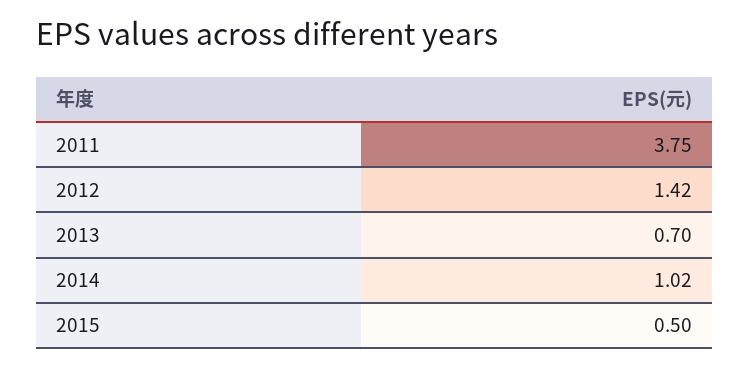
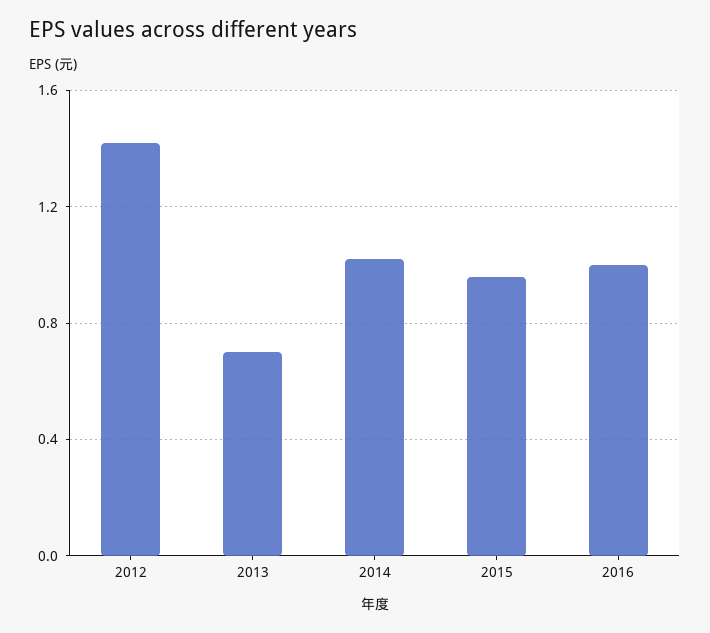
2011: 3.75 -> none
2015: 0.5 -> 0.95
2016: none -> 1

